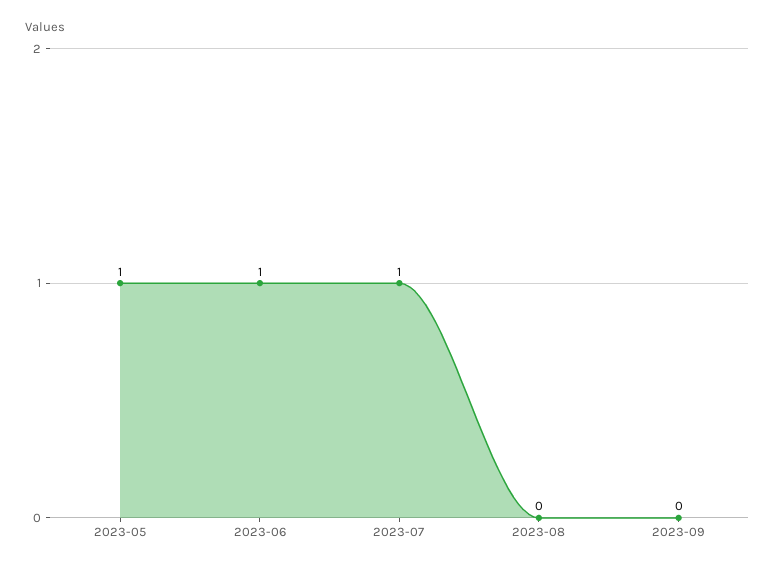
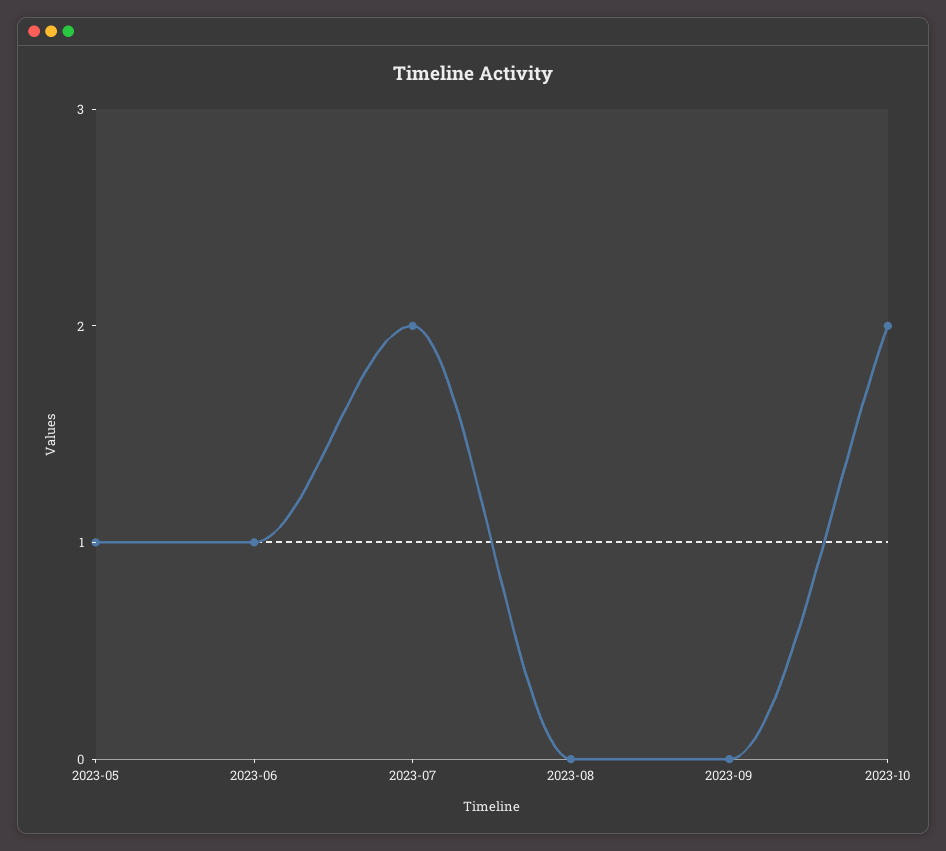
2023-07: 1 -> 2
2023-10: none -> 2

